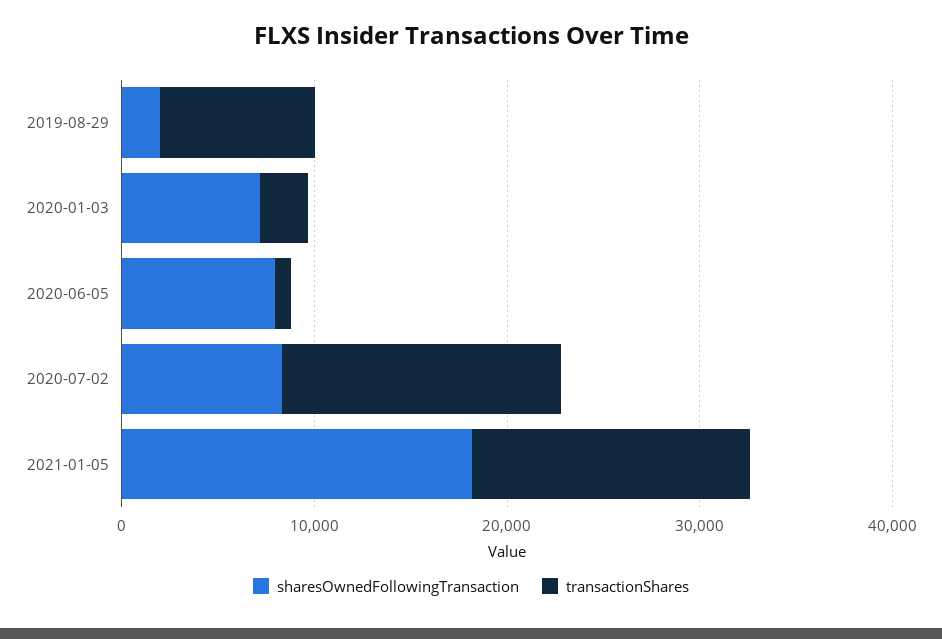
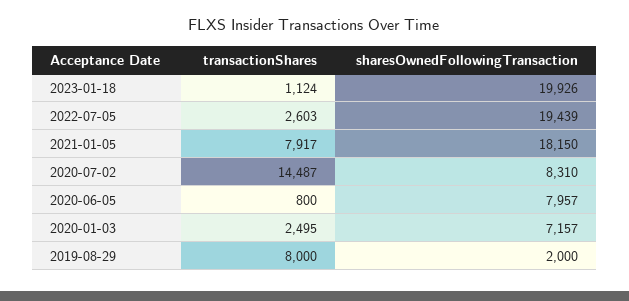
transactionShares, 2021-01-05: 14000 -> 7917
transactionShares, 2023-01-18: none -> 1124
sharesOwnedFollowingTransaction, 2023-01-18: none -> 19926
transactionShares, 2022-07-05: none -> 2603
sharesOwnedFollowingTransaction, 2022-07-05: none -> 19439

